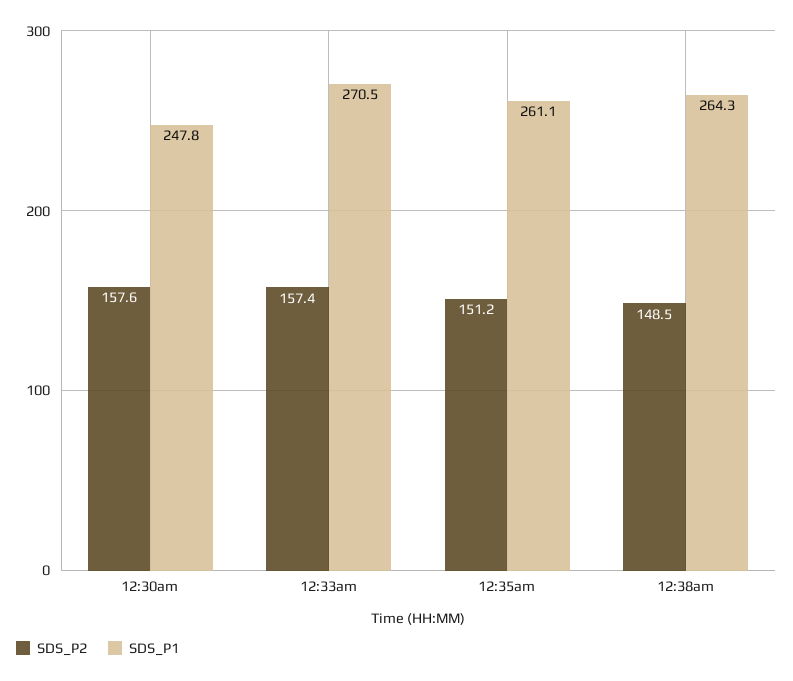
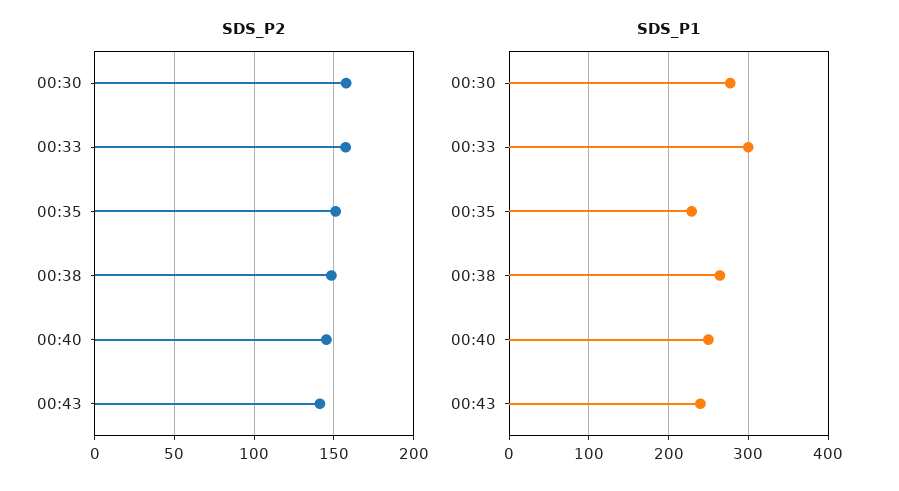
SDS_P1, 12:30am: 247.8 -> 280
SDS_P1, 12:33am: 270.5 -> 300
SDS_P1, 12:35am: 261.1 -> 230
SDS_P2, 00:40: none -> 145
SDS_P2, 00:43: none -> 140
SDS_P1, 00:40: none -> 250
SDS_P1, 00:43: none -> 240

